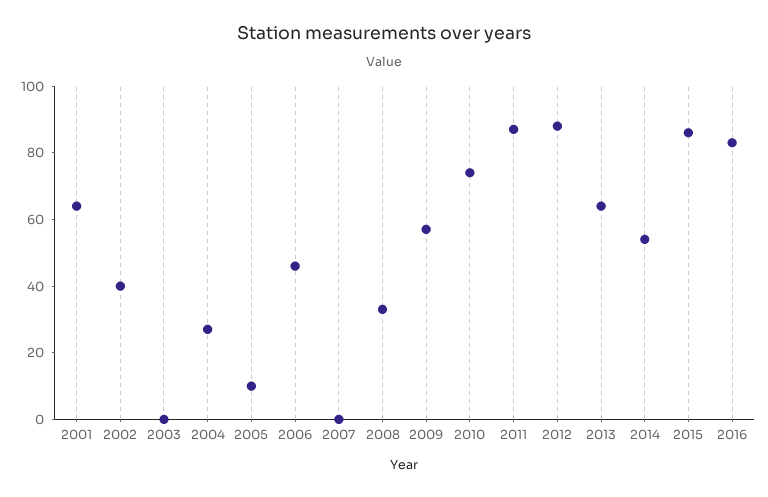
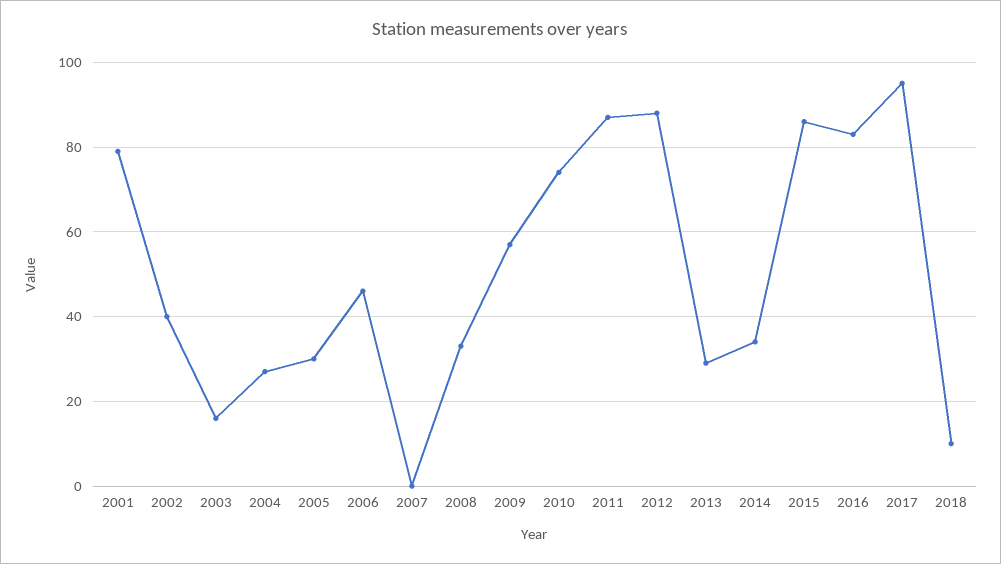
2001: 65 -> 80
2003: 0 -> 15
2005: 10 -> 30
2013: 65 -> 30
2014: 55 -> 35
2017: none -> 95
2018: none -> 10

